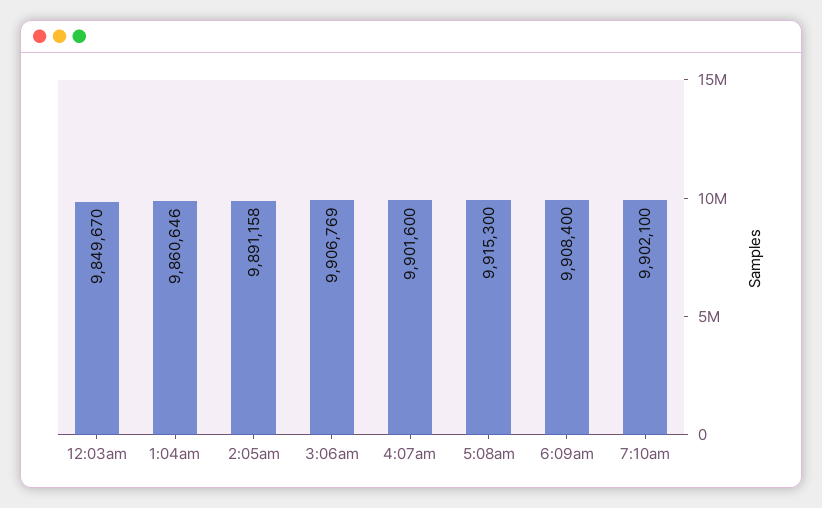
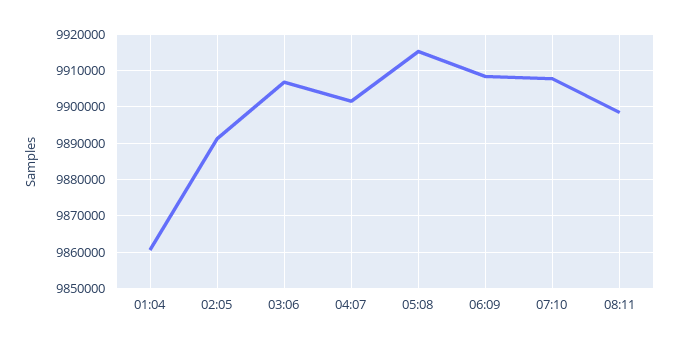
12:03am: 9849670 -> none
7:10am: 9902100 -> 9908000
08:11: none -> 9898000

